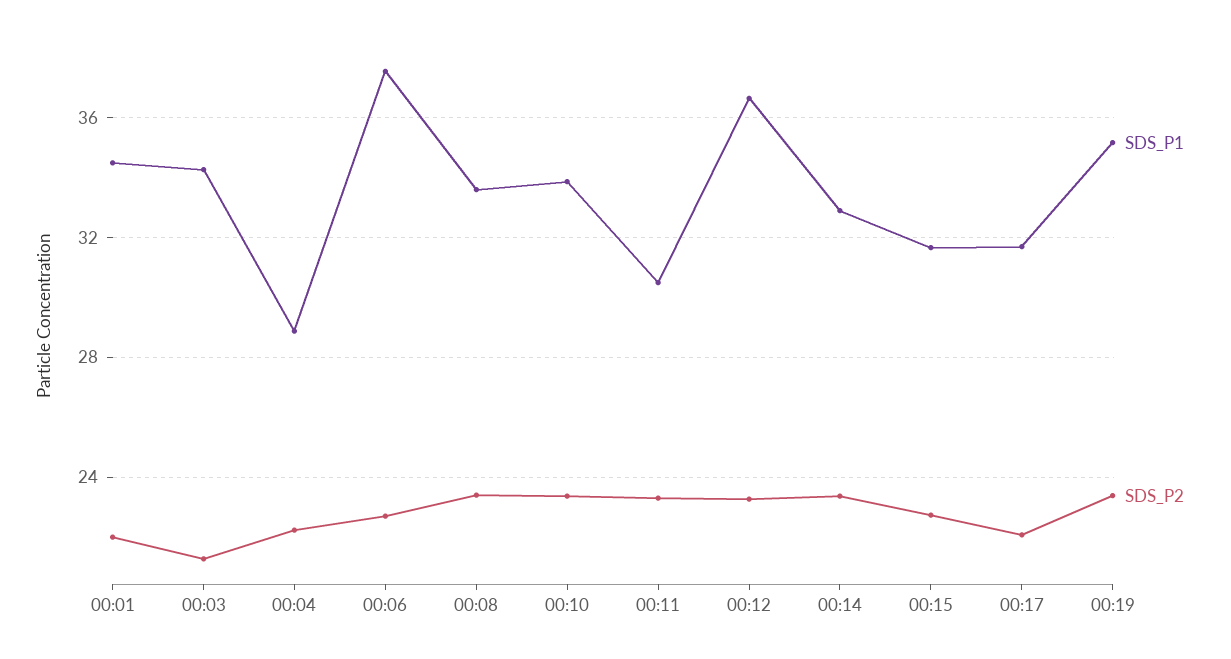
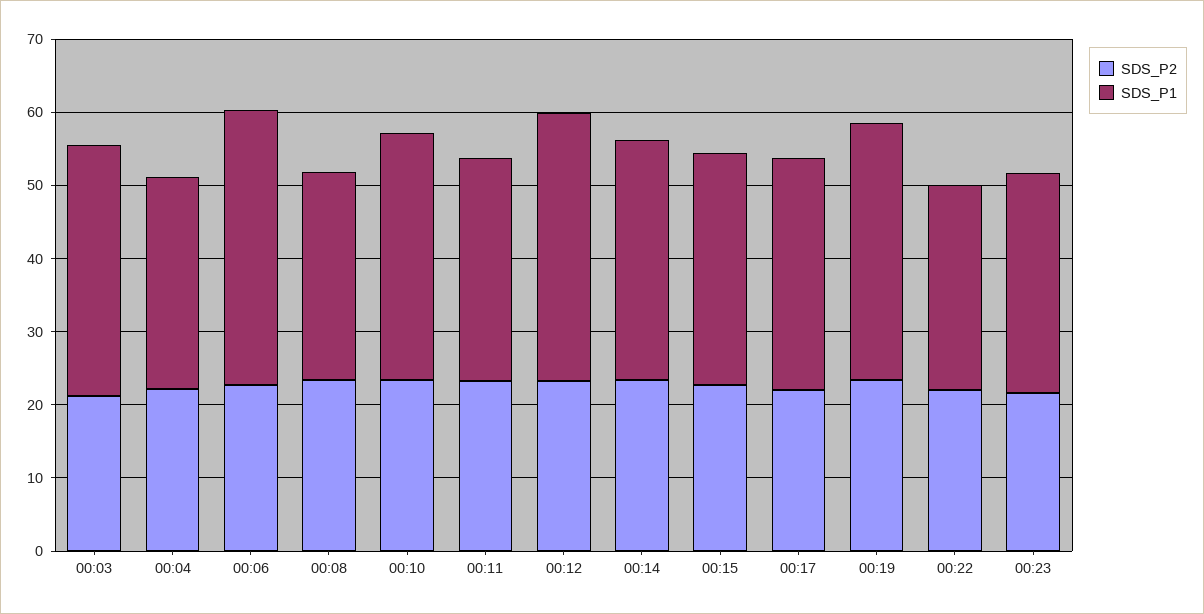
SDS_P1, 00:01: 34.5 -> none
SDS_P2, 00:01: 22 -> none
SDS_P1, 00:08: 33.5 -> 28
SDS_P2, 00:22: none -> 22
SDS_P1, 00:22: none -> 28
SDS_P2, 00:23: none -> 22
SDS_P1, 00:23: none -> 30

